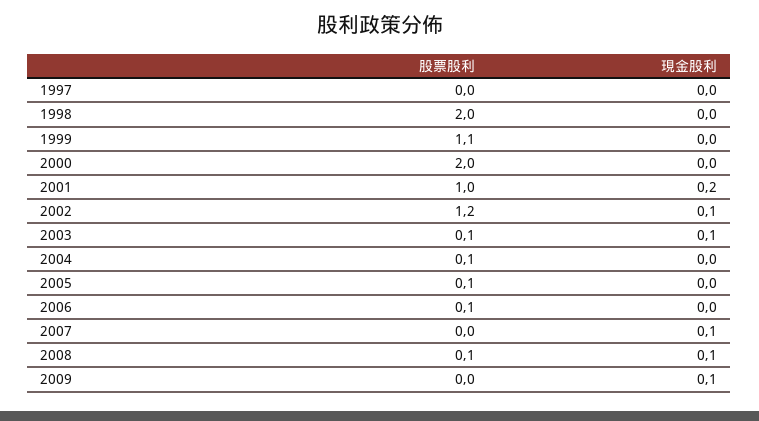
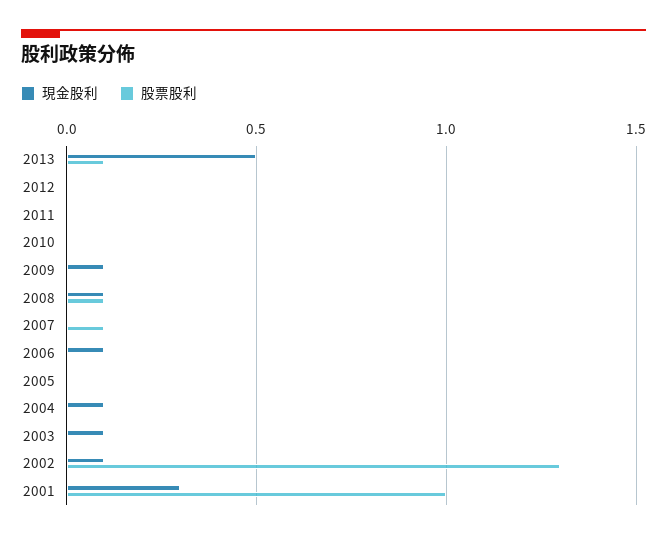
股票股利, 1997: 0 -> none
現金股利, 1997: 0 -> none
股票股利, 1998: 2 -> none
現金股利, 1998: 0 -> none
股票股利, 1999: 1.1 -> none
現金股利, 1999: 0 -> none
股票股利, 2000: 2 -> none
現金股利, 2000: 0 -> none
現金股利, 2001: 0.2 -> 0.3
股票股利, 2002: 1.2 -> 1.3
股票股利, 2003: 0.1 -> 0
股票股利, 2004: 0.1 -> 0
現金股利, 2004: 0 -> 0.1
股票股利, 2005: 0.1 -> 0
股票股利, 2006: 0.1 -> 0
現金股利, 2006: 0 -> 0.1
股票股利, 2007: 0 -> 0.1
現金股利, 2007: 0.1 -> 0
現金股利, 2013: none -> 0.5
股票股利, 2013: none -> 0.1
現金股利, 2012: none -> 0
股票股利, 2012: none -> 0
現金股利, 2011: none -> 0
股票股利, 2011: none -> 0
現金股利, 2010: none -> 0
股票股利, 2010: none -> 0

